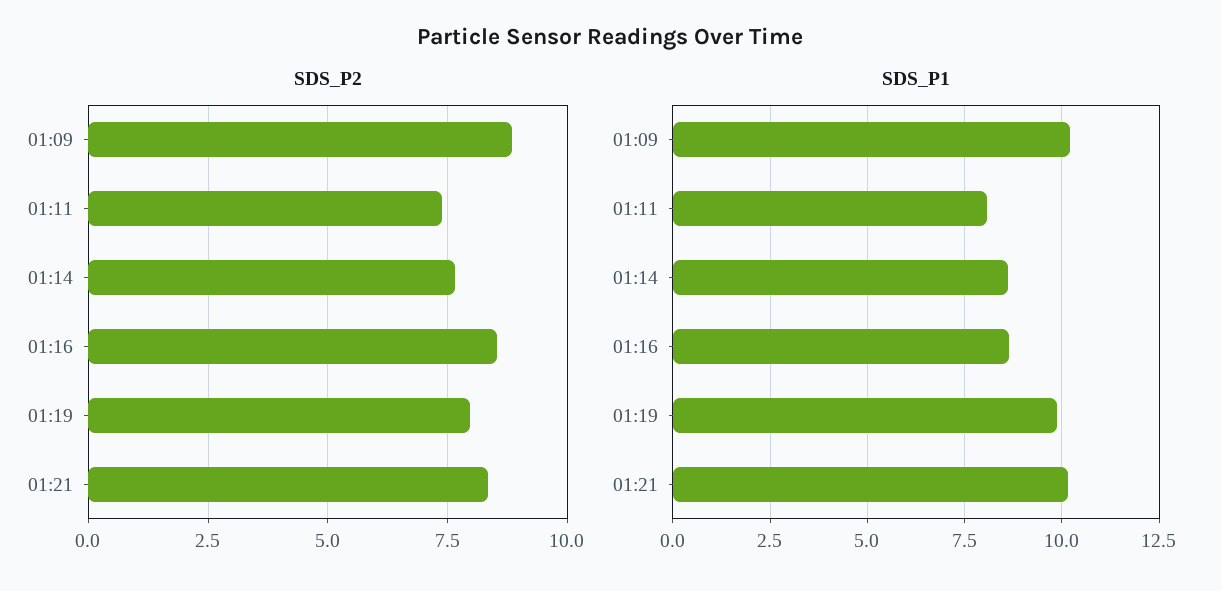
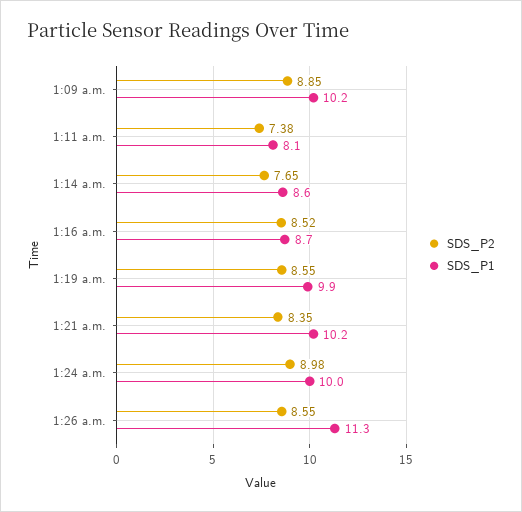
SDS_P2, 01:19: 8 -> 8.55
SDS_P2, 1:24 a.m.: none -> 8.98
SDS_P1, 1:24 a.m.: none -> 10
SDS_P2, 1:26 a.m.: none -> 8.55
SDS_P1, 1:26 a.m.: none -> 11.3

